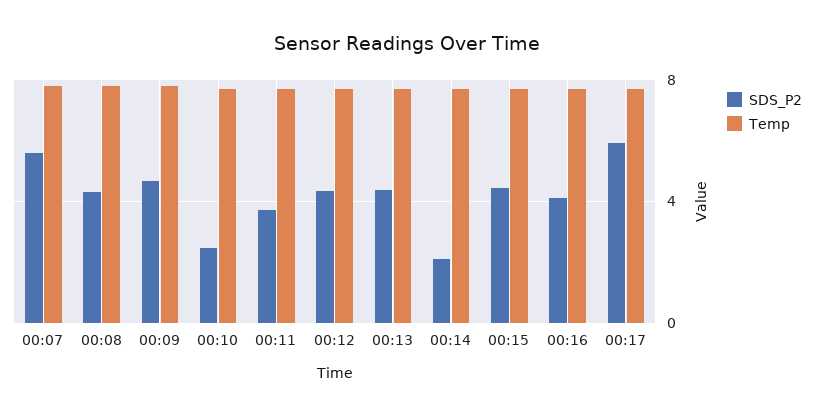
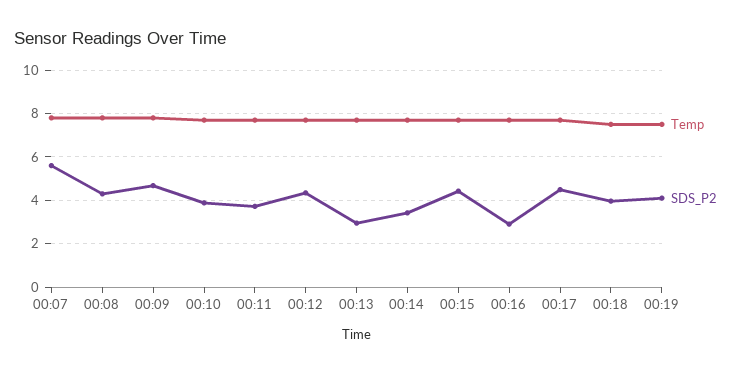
SDS_P2, 00:10: 2.5 -> 4
SDS_P2, 00:13: 4.5 -> 3
SDS_P2, 00:14: 2 -> 3.5
SDS_P2, 00:16: 4 -> 3
SDS_P2, 00:17: 6 -> 4.5
Temp, 00:18: none -> 7.5
SDS_P2, 00:18: none -> 4
Temp, 00:19: none -> 7.5
SDS_P2, 00:19: none -> 4

